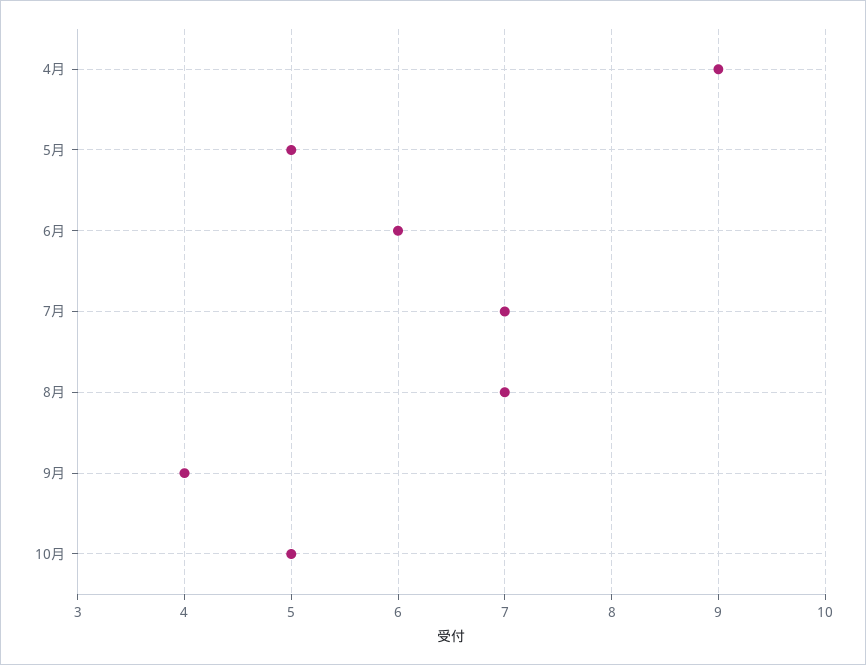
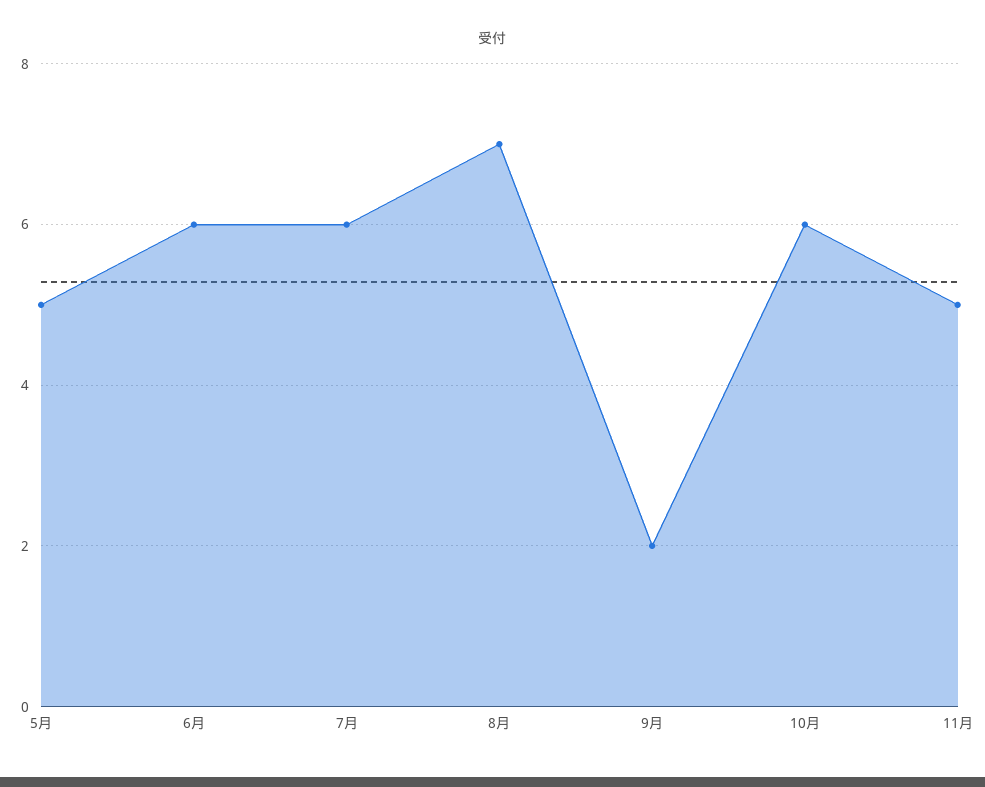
4月: 9 -> none
7月: 7 -> 6
9月: 4 -> 2
10月: 5 -> 6
11月: none -> 5

